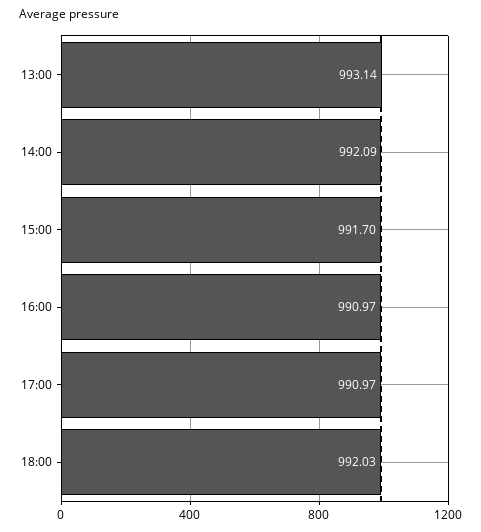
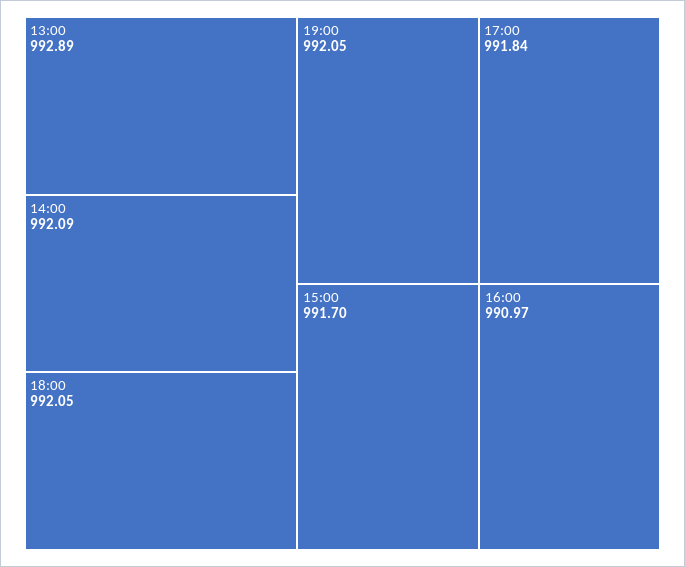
13:00: 993.14 -> 992.89
17:00: 990.97 -> 991.84
18:00: 992.03 -> 992.05
19:00: none -> 992.05

